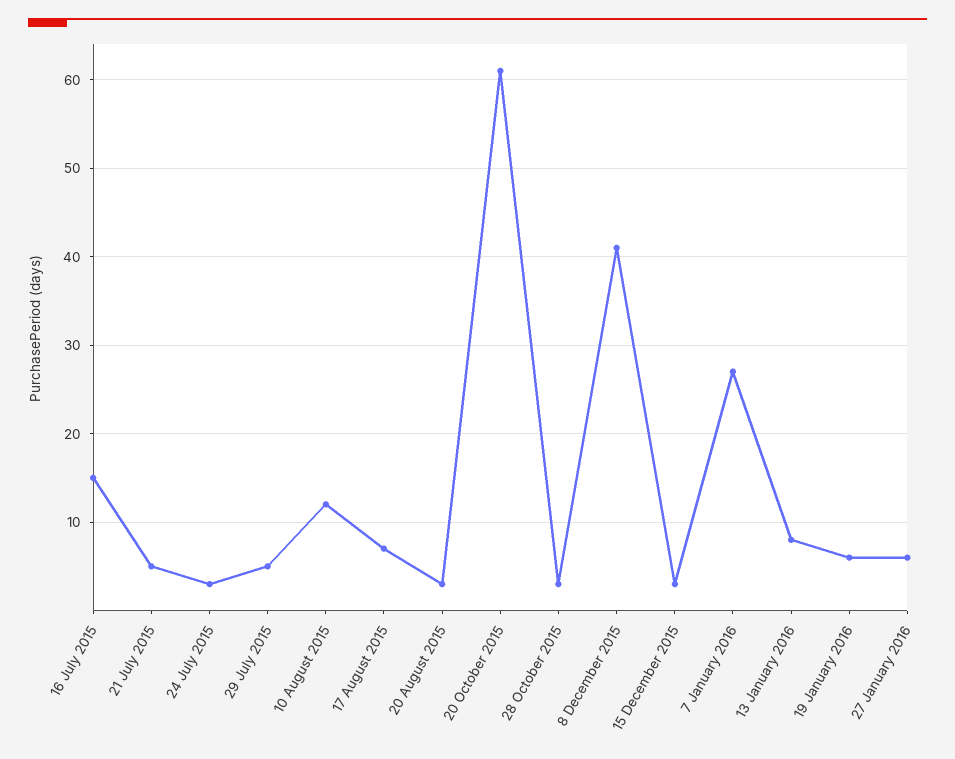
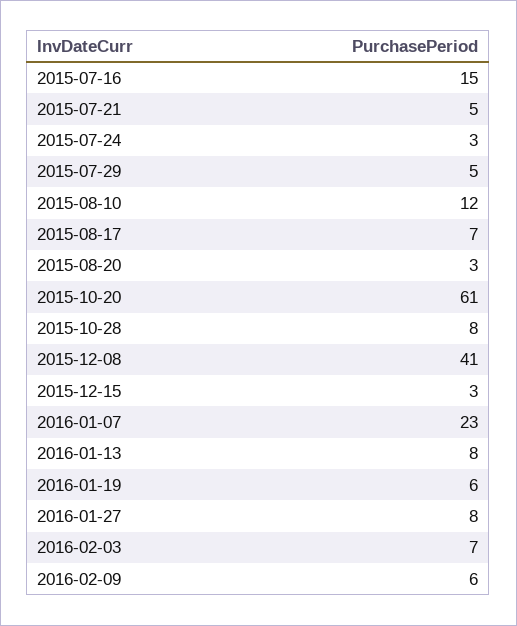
28 October 2015: 3 -> 8
7 January 2016: 27 -> 23
27 January 2016: 6 -> 8
2016-02-03: none -> 7
2016-02-09: none -> 6

